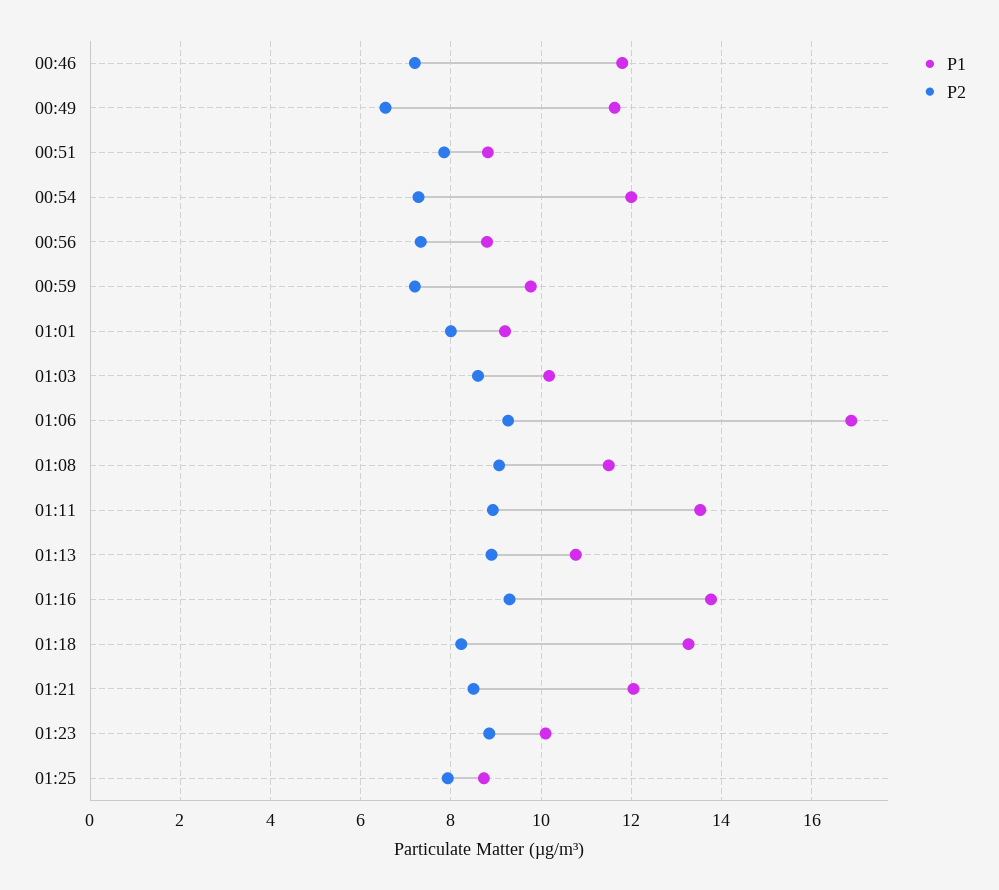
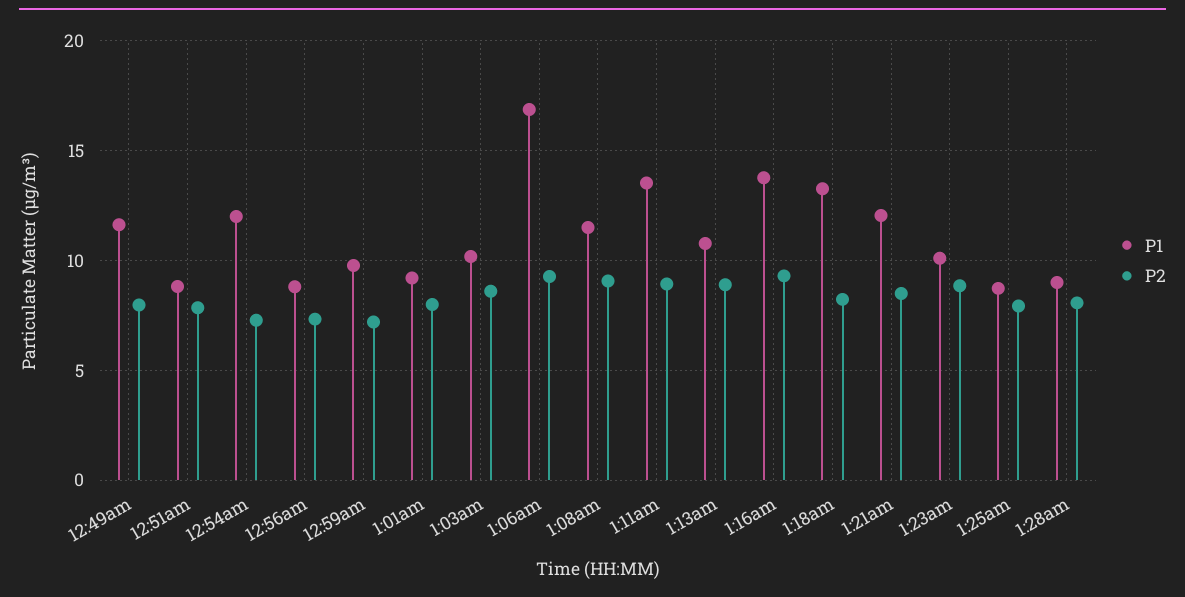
P1, 00:46: 11.8 -> none
P2, 00:46: 7.2 -> none
P2, 00:49: 6.6 -> 8
P1, 1:28am: none -> 9
P2, 1:28am: none -> 8

